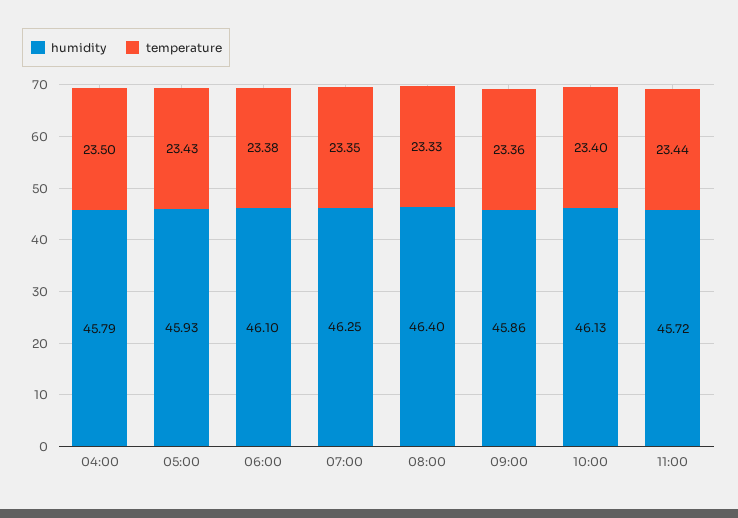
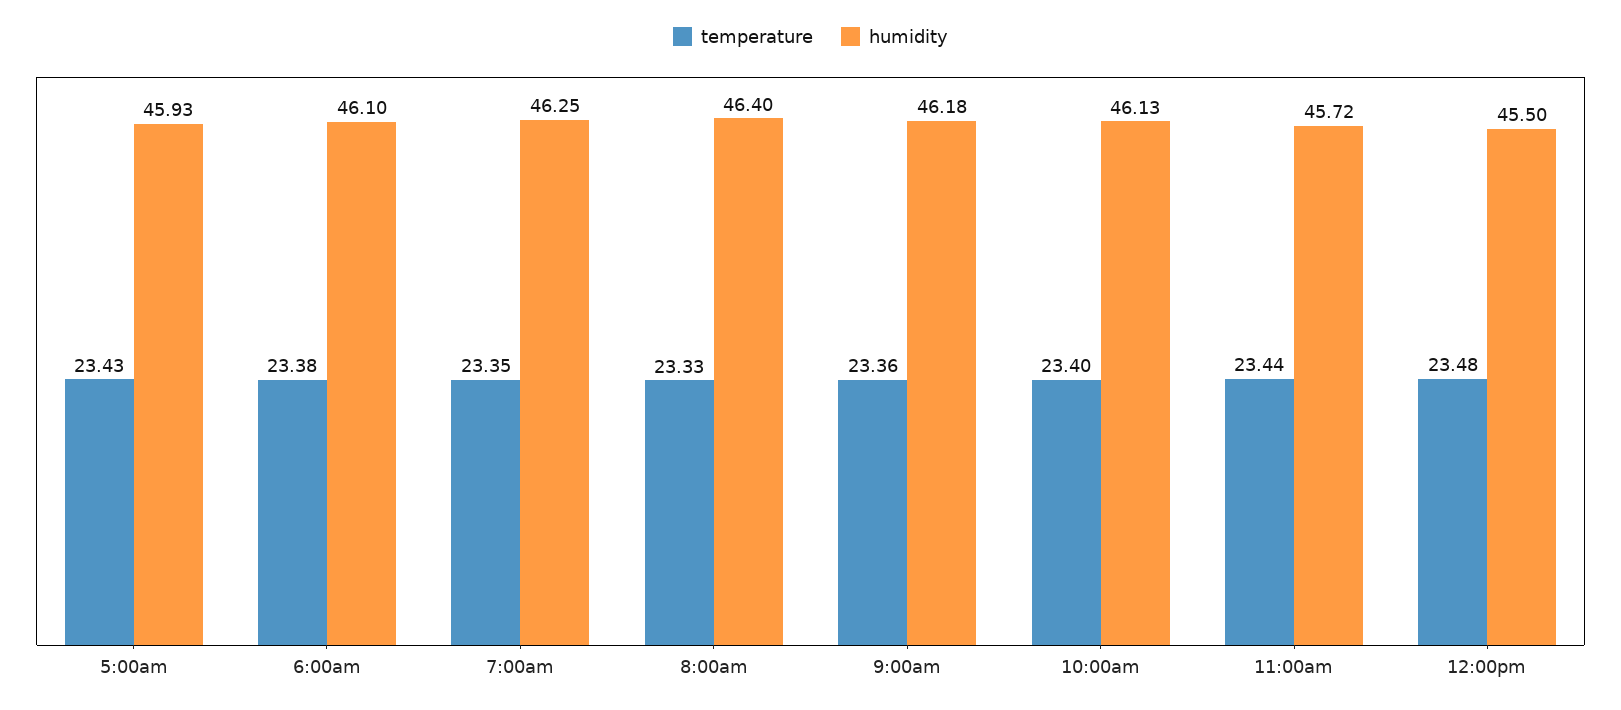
humidity, 04:00: 45.79 -> none
temperature, 04:00: 23.5 -> none
humidity, 09:00: 45.86 -> 46.18
temperature, 12:00pm: none -> 23.48
humidity, 12:00pm: none -> 45.5

